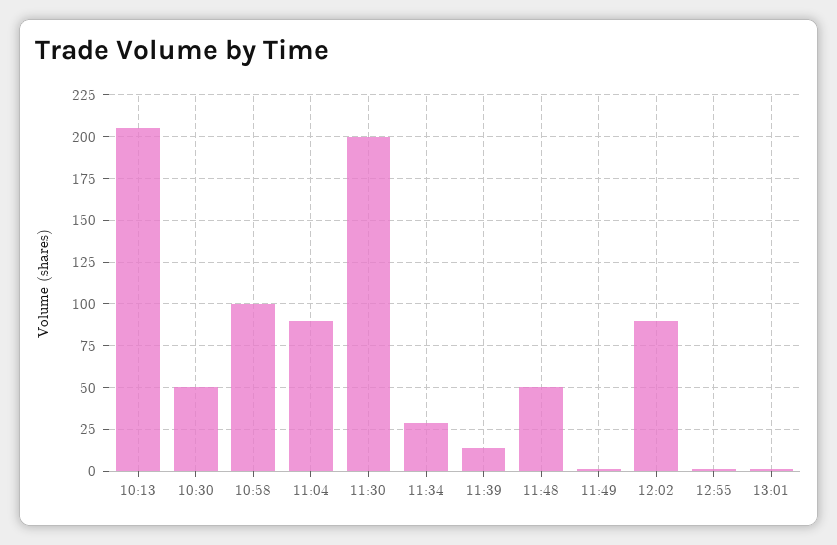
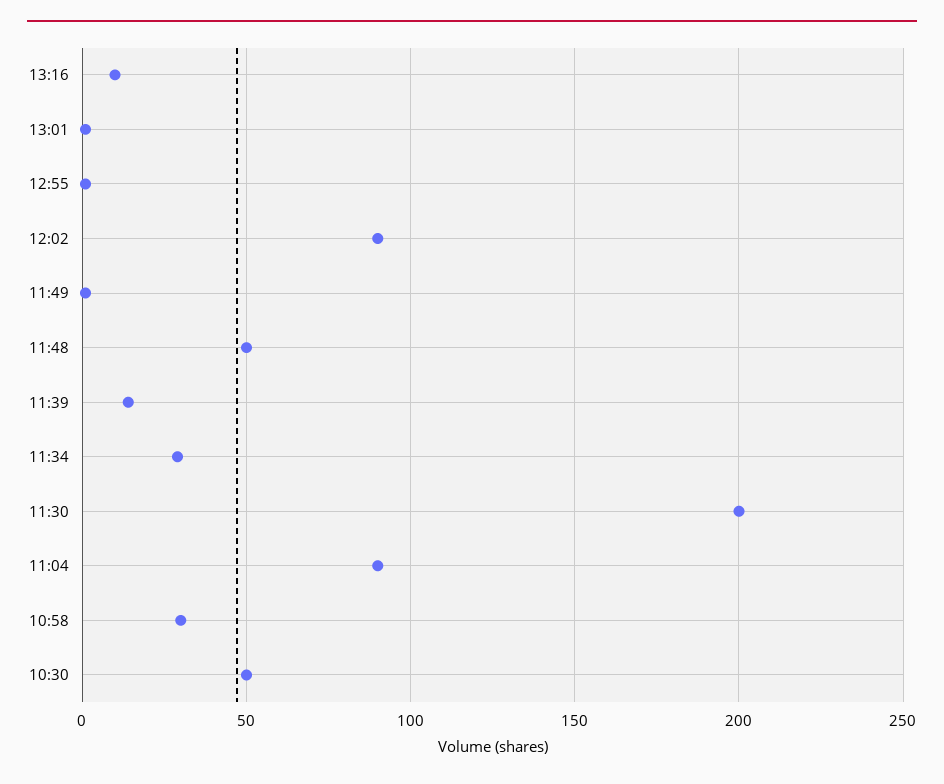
10:13: 205 -> none
10:58: 100 -> 30
13:16: none -> 10

